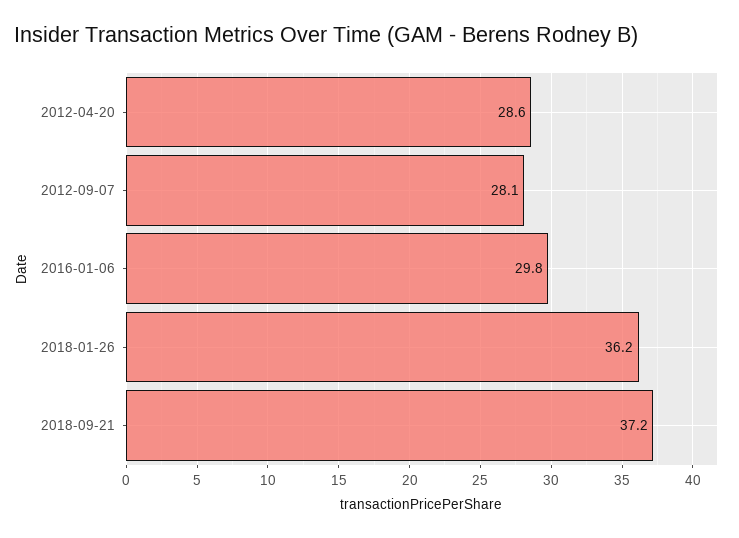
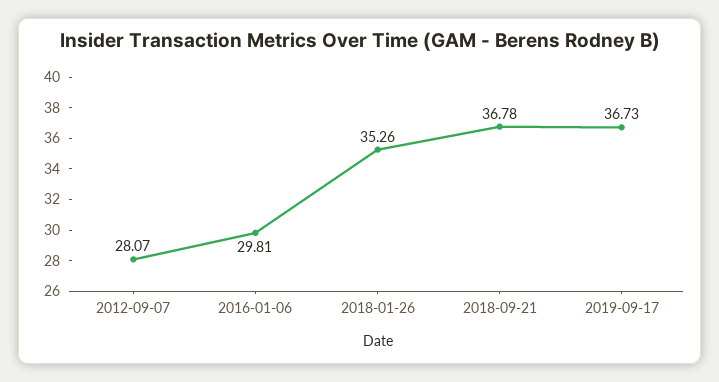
2012-04-20: 28.6 -> none
2018-01-26: 36.2 -> 35.26
2018-09-21: 37.2 -> 36.78
2019-09-17: none -> 36.73

